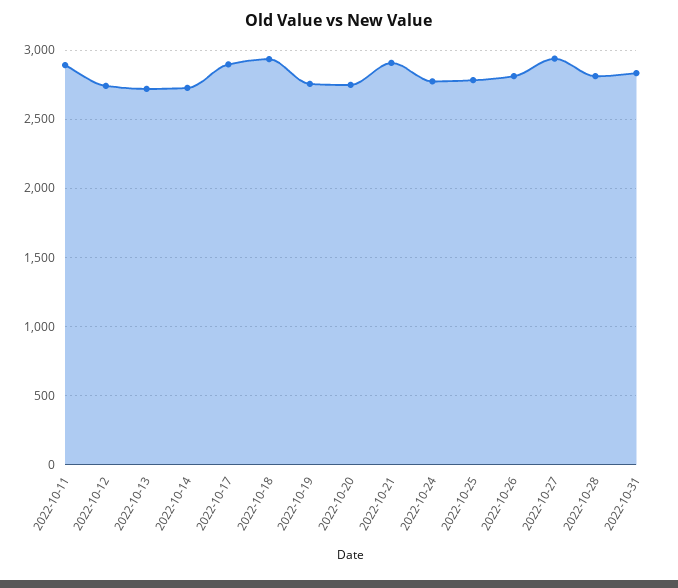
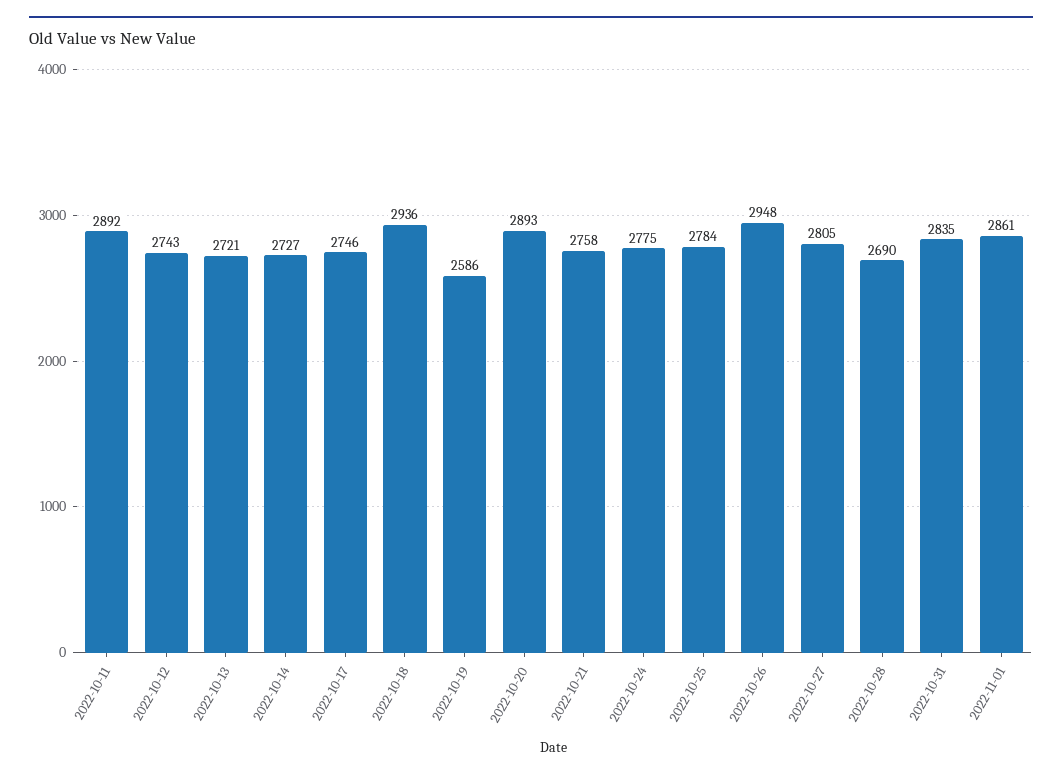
2022-10-17: 2900 -> 2746
2022-10-19: 2750 -> 2586
2022-10-20: 2750 -> 2893
2022-10-21: 2900 -> 2758
2022-10-26: 2800 -> 2948
2022-10-27: 2950 -> 2805
2022-10-28: 2800 -> 2690
2022-11-01: none -> 2861

